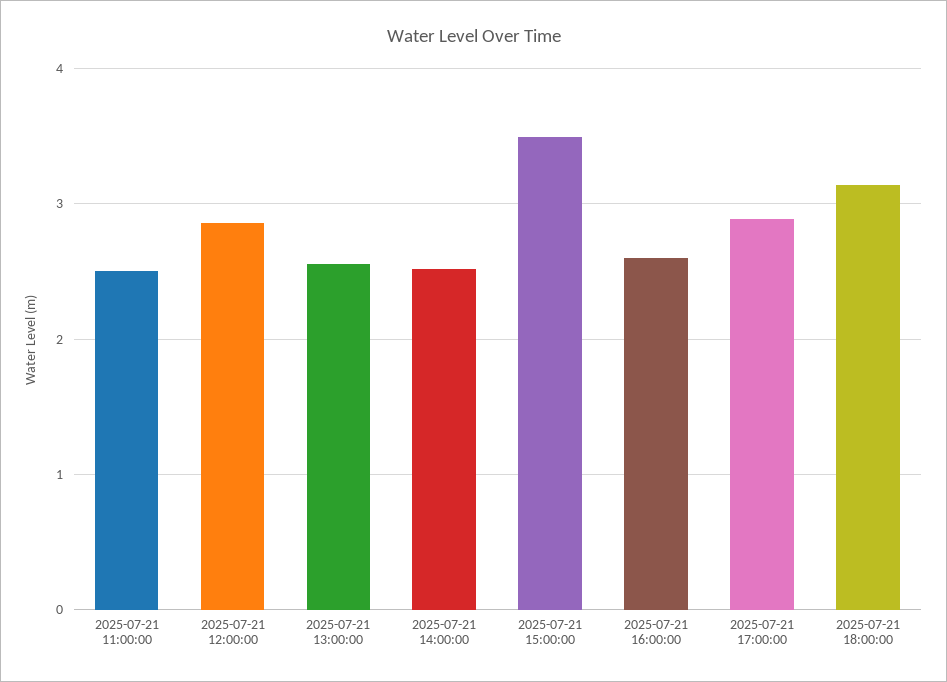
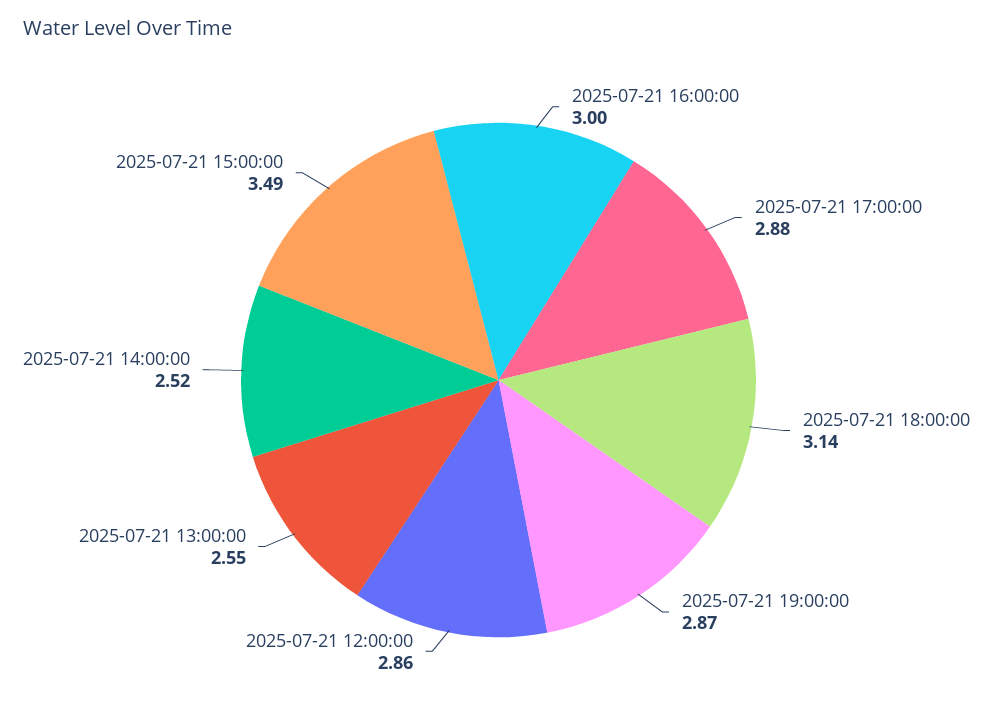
2025-07-21 11:00:00: 2.5 -> none
2025-07-21 16:00:00: 2.6 -> 3
2025-07-21 19:00:00: none -> 2.87

